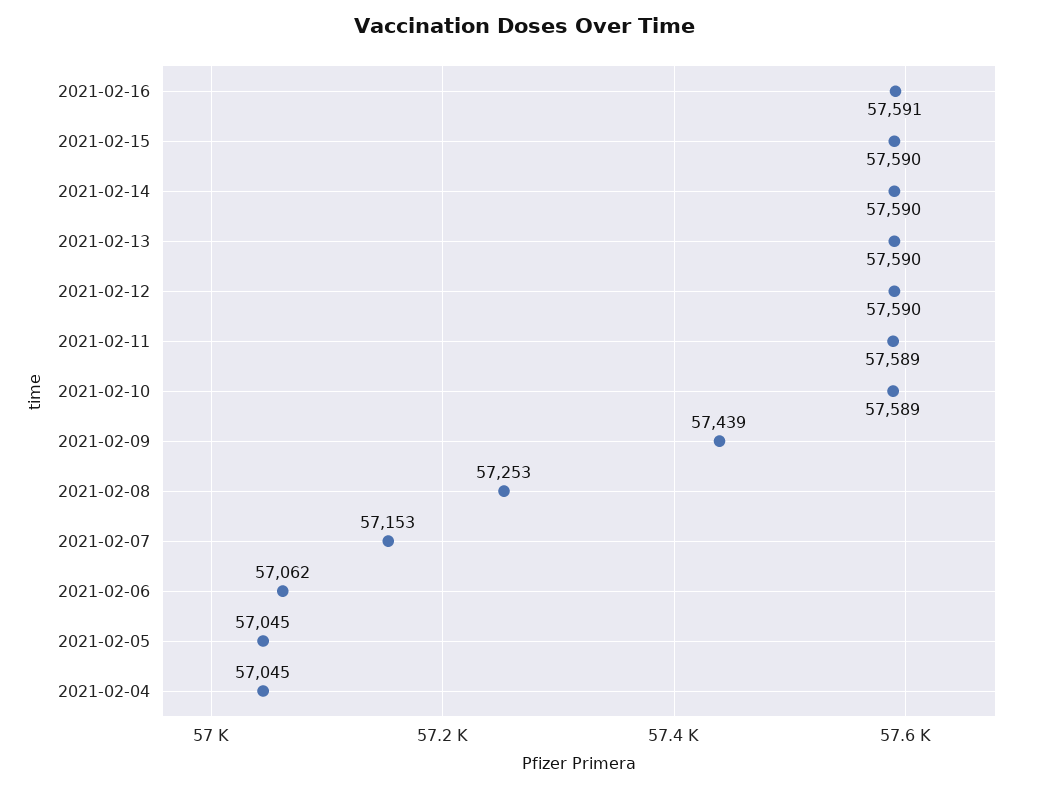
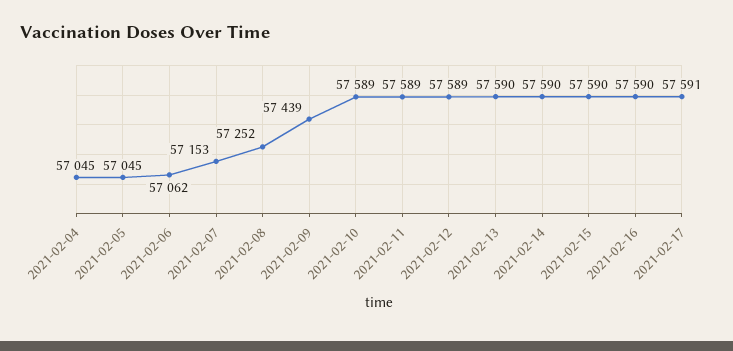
2021-02-16: 57591 -> 57590
2021-02-12: 57590 -> 57589
2021-02-08: 57253 -> 57252
2021-02-17: none -> 57591

